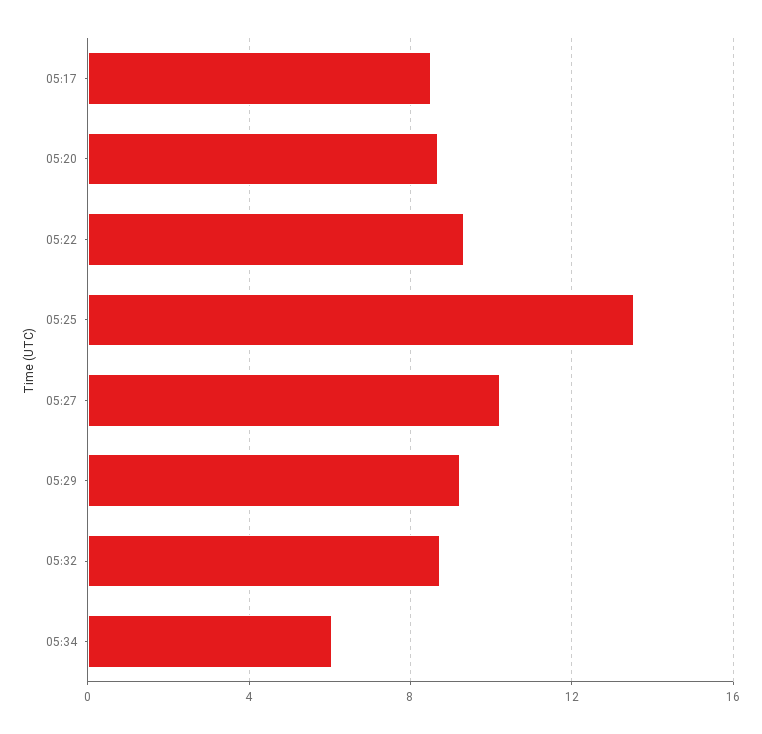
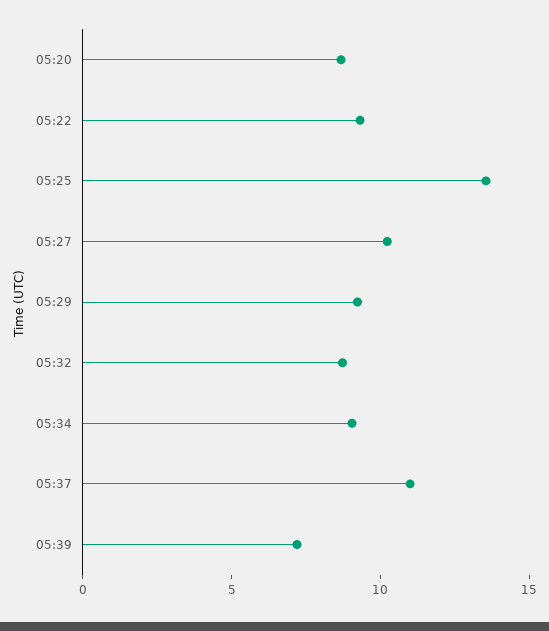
05:17: 8.5 -> none
05:34: 6 -> 9
05:37: none -> 11
05:39: none -> 7

